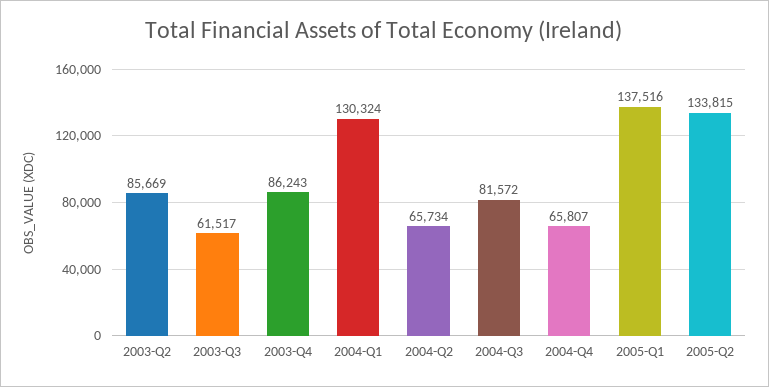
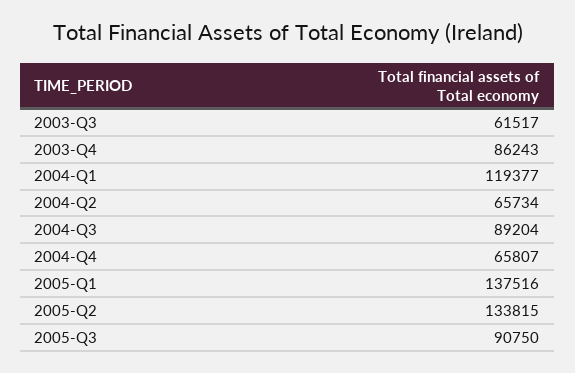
2003-Q2: 85669 -> none
2004-Q1: 130324 -> 119377
2004-Q3: 81572 -> 89204
2005-Q3: none -> 90750

